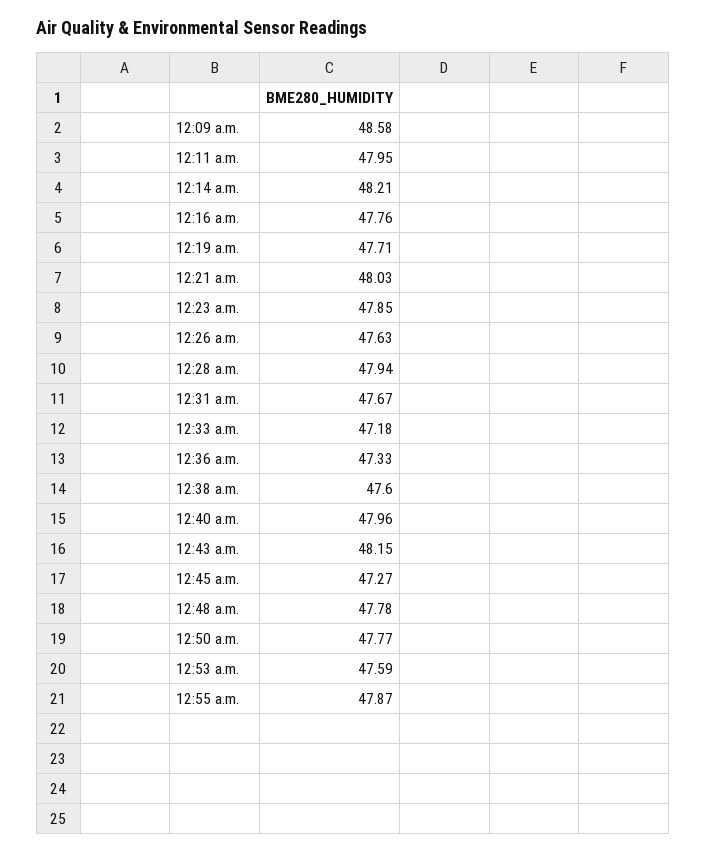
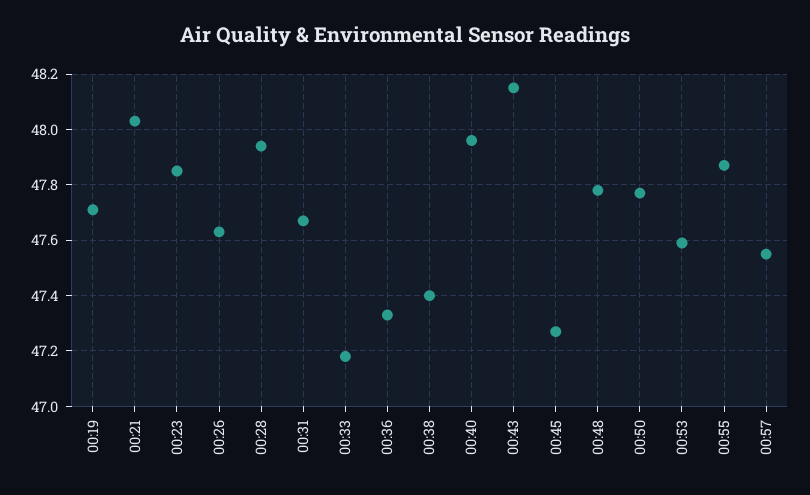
12:09 a.m.: 48.58 -> none
12:11 a.m.: 47.95 -> none
12:14 a.m.: 48.21 -> none
12:16 a.m.: 47.76 -> none
12:38 a.m.: 47.6 -> 47.4
00:57: none -> 47.55

